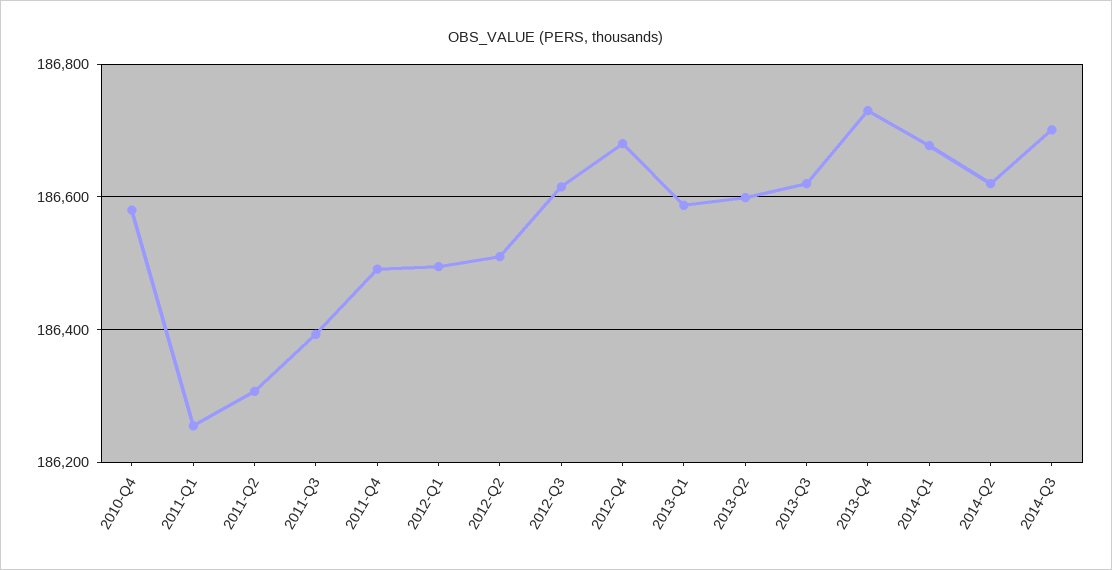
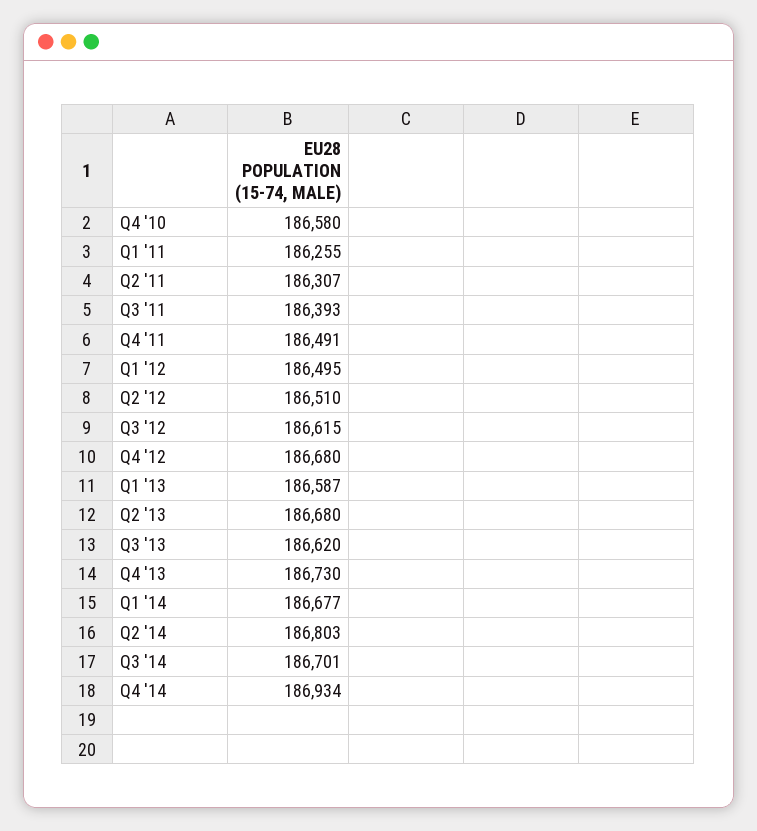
2013-Q2: 186600 -> 186680
2014-Q2: 186620 -> 186803
Q4 '14: none -> 186934

